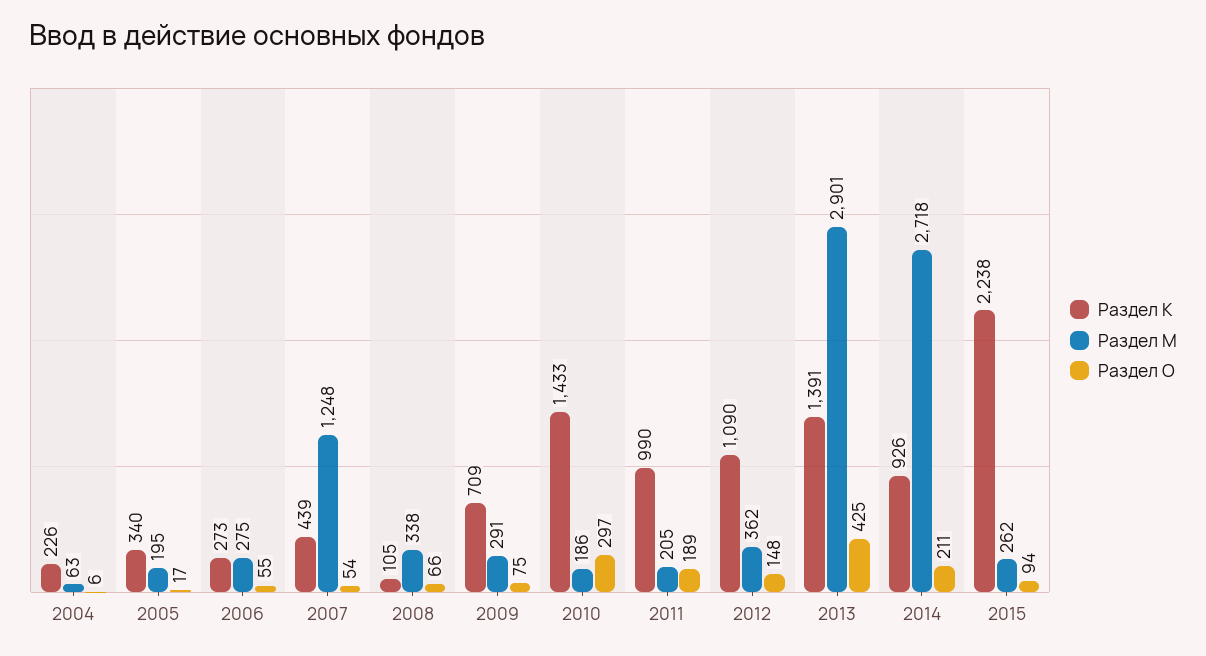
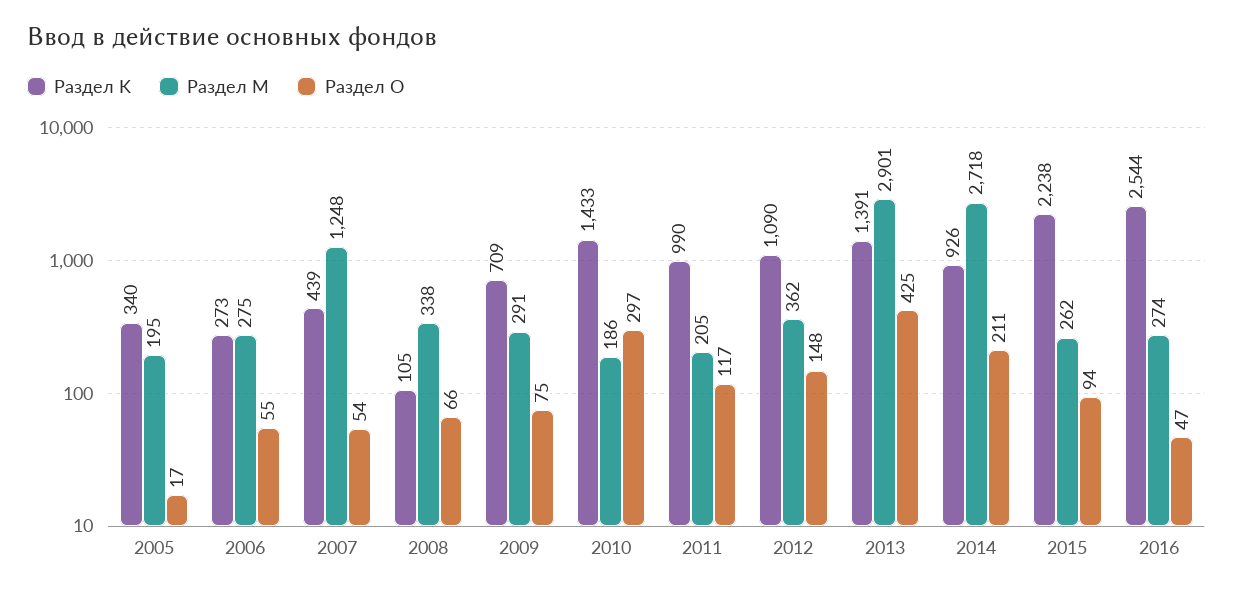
Раздел K, 2004: 226 -> none
Раздел M, 2004: 63 -> none
Раздел O, 2004: 6 -> none
Раздел O, 2011: 189 -> 117
Раздел K, 2016: none -> 2544
Раздел M, 2016: none -> 274
Раздел O, 2016: none -> 47

